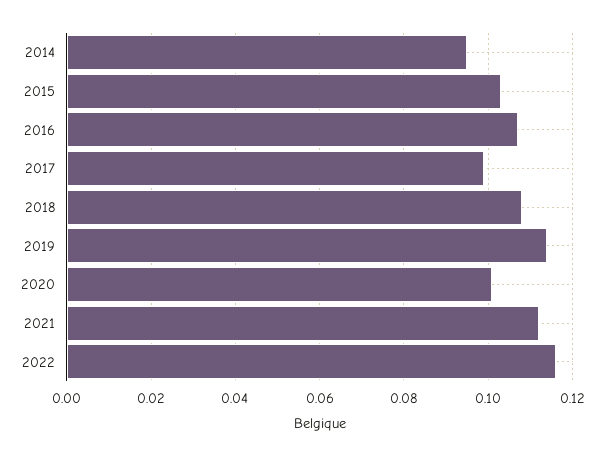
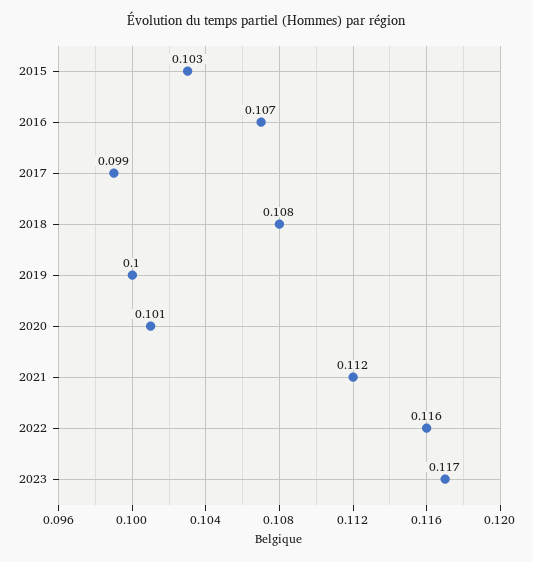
2014: 0.095 -> none
2019: 0.115 -> 0.1
2023: none -> 0.117

